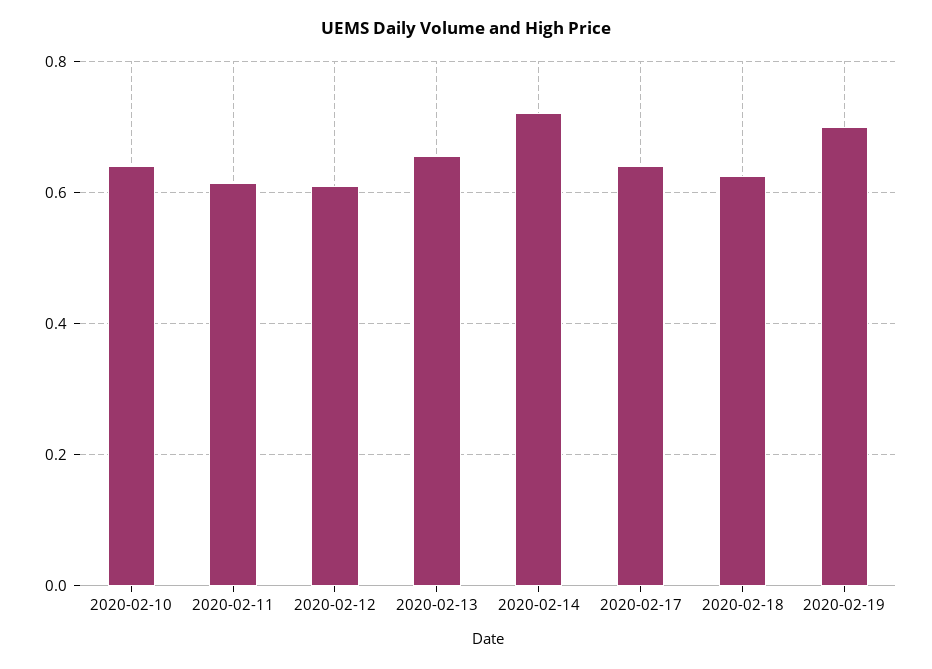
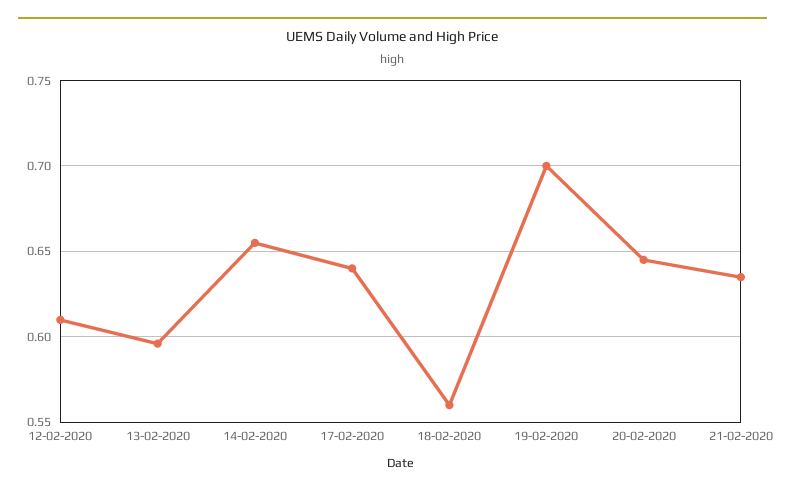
2020-02-10: 0.64 -> none
2020-02-11: 0.62 -> none
2020-02-13: 0.66 -> 0.595
2020-02-14: 0.72 -> 0.655
2020-02-18: 0.62 -> 0.56
20-02-2020: none -> 0.645
21-02-2020: none -> 0.635

